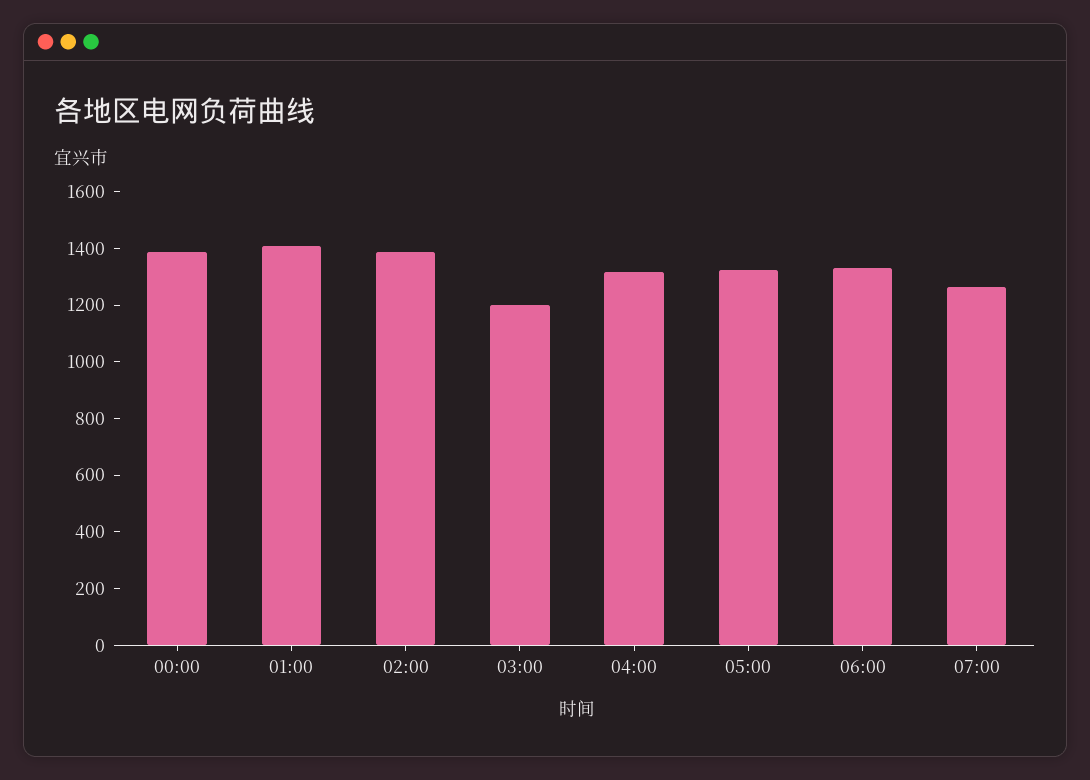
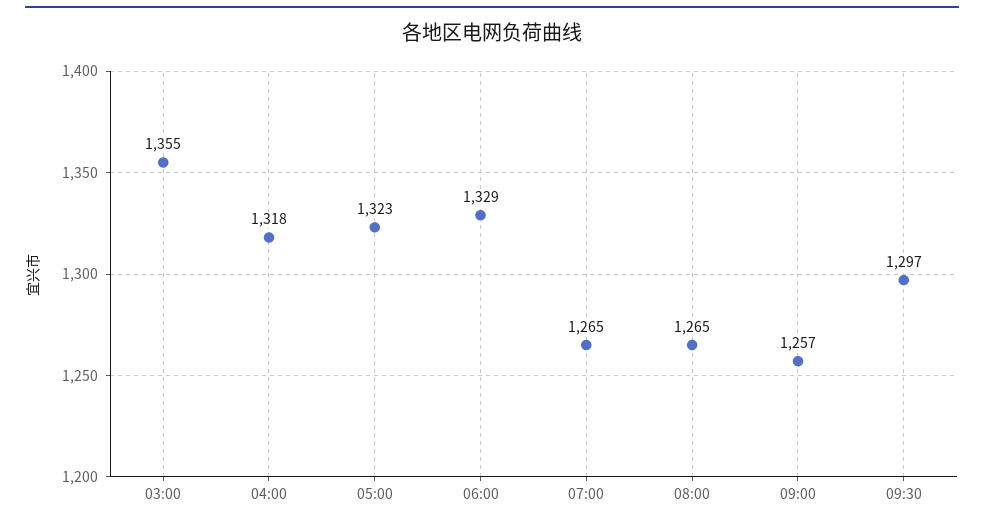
00:00: 1400 -> none
01:00: 1400 -> none
02:00: 1400 -> none
03:00: 1200 -> 1355
08:00: none -> 1265
09:00: none -> 1257
09:30: none -> 1297

